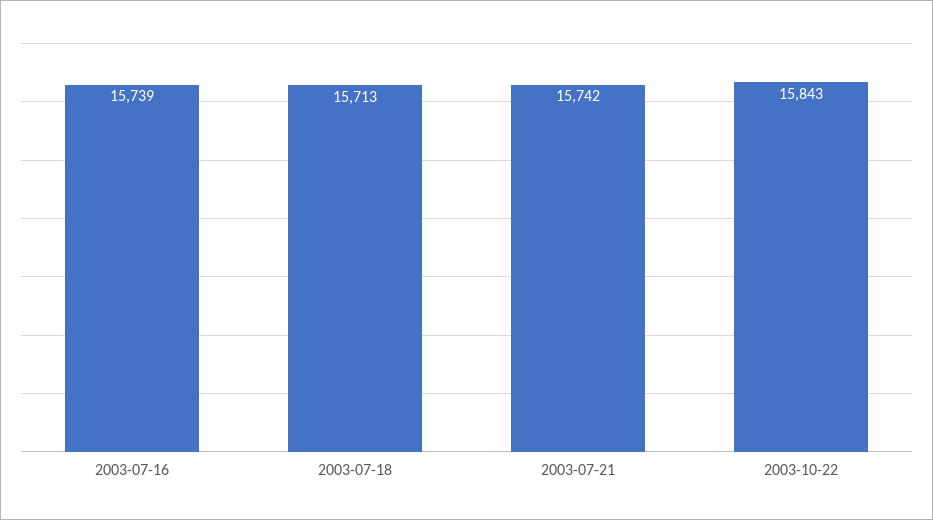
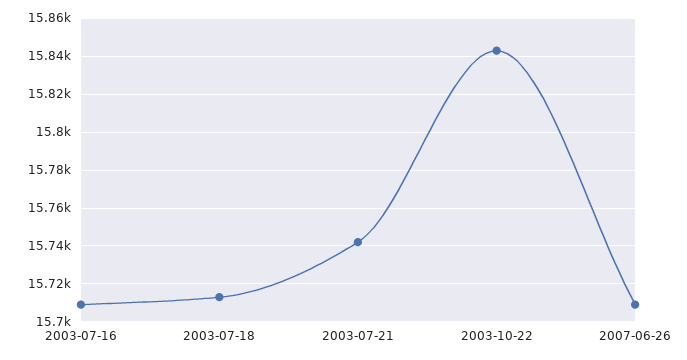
2003-07-16: 15739 -> 15710
2007-06-26: none -> 15710

